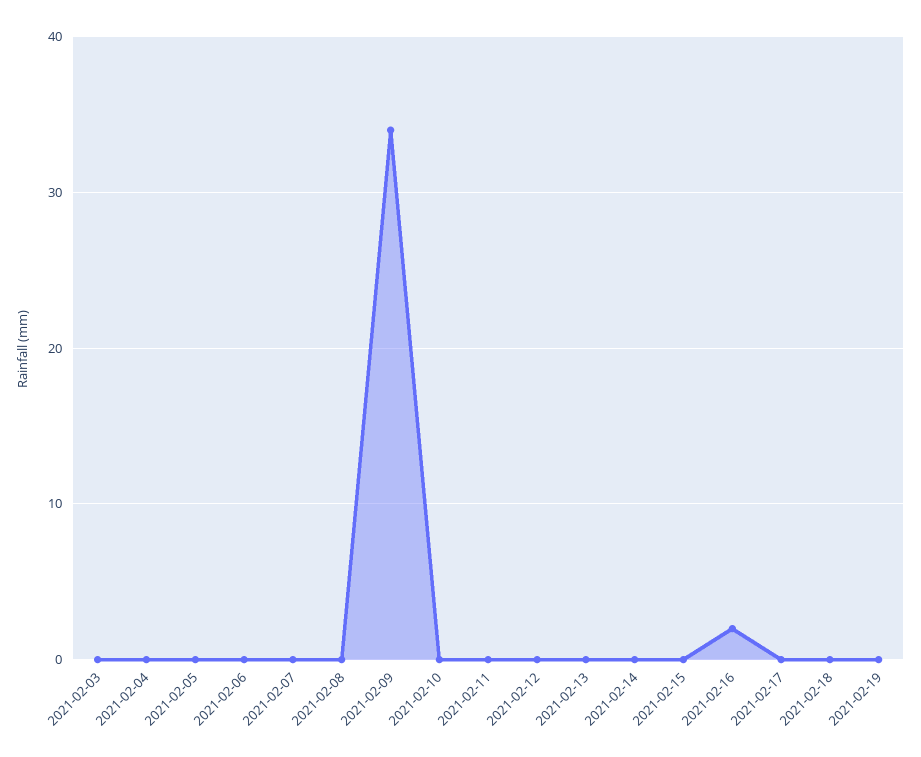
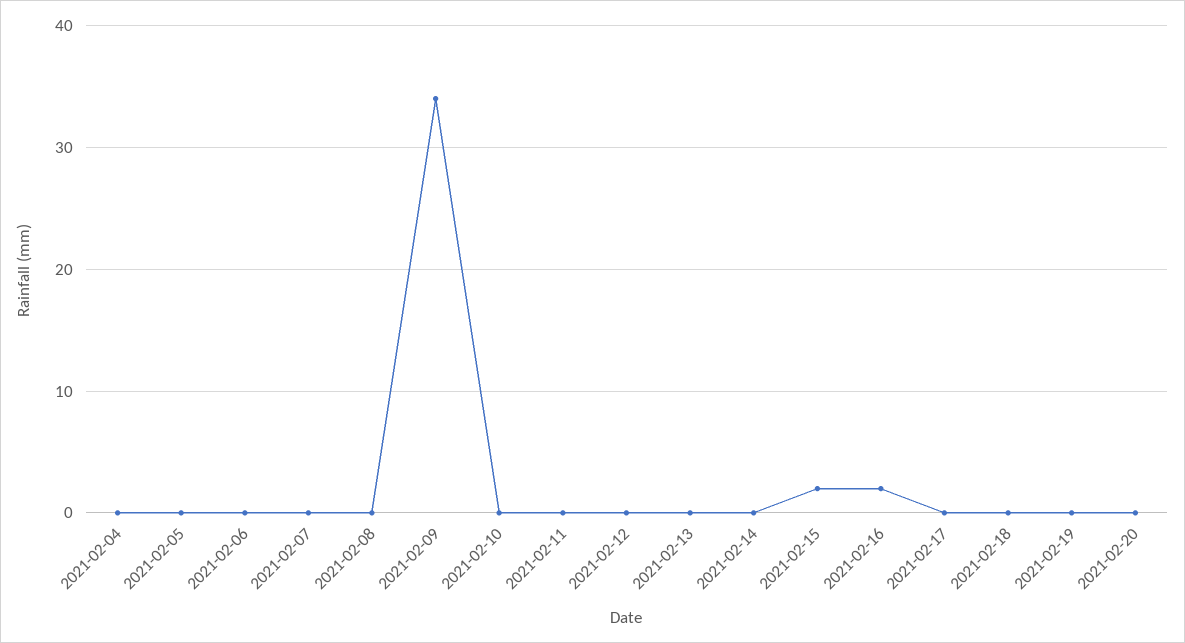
2021-02-03: 0 -> none
2021-02-15: 0 -> 2
2021-02-20: none -> 0

